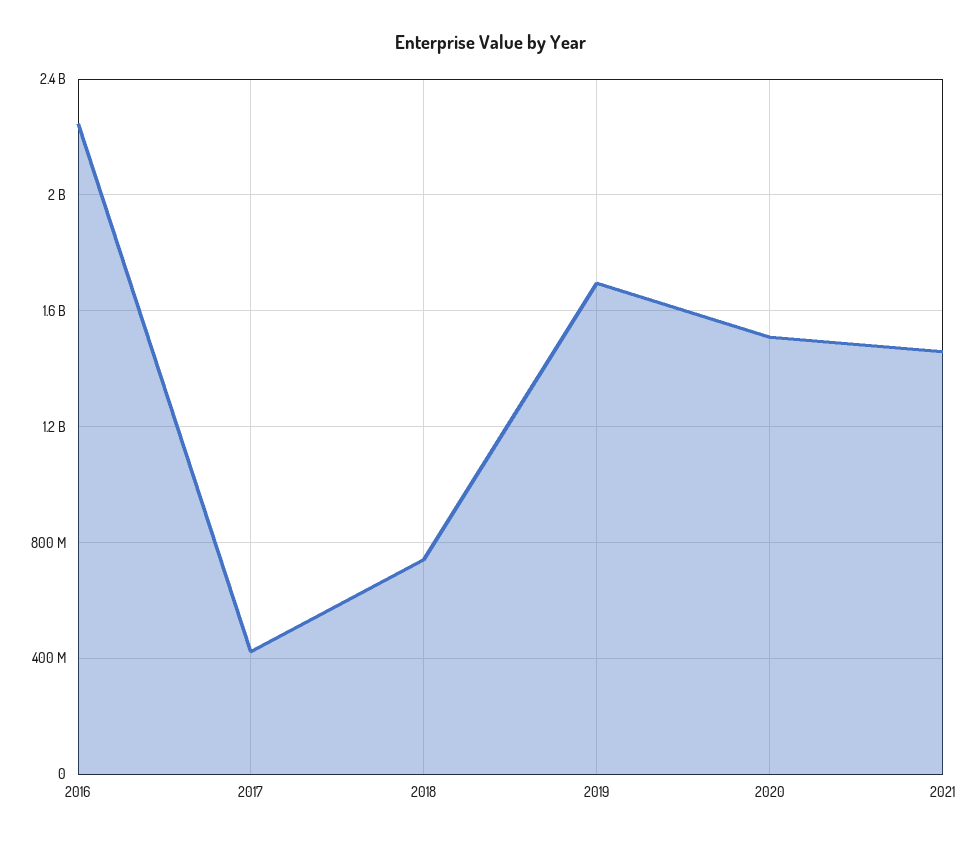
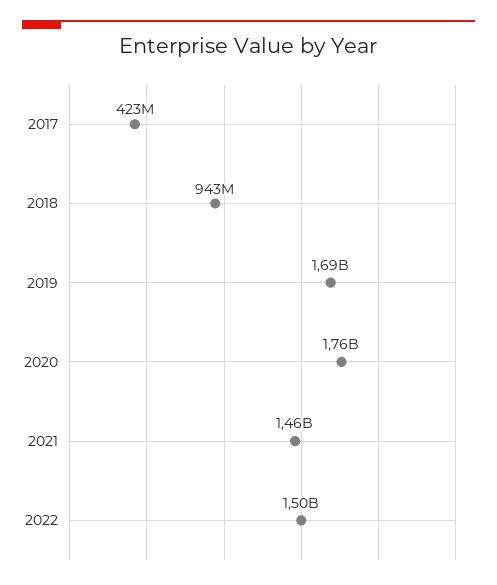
2016: 2250000000 -> none
2018: 750000000 -> 943000000
2020: 1500000000 -> 1760000000
2022: none -> 1500000000

